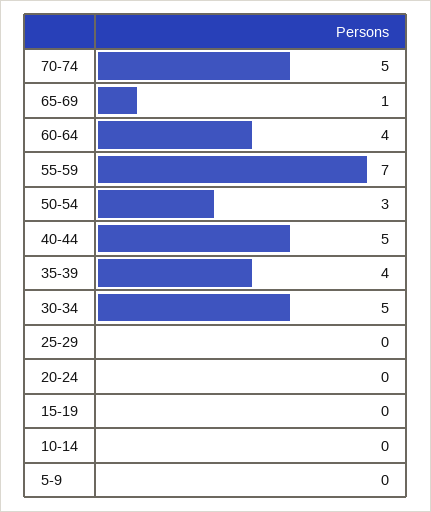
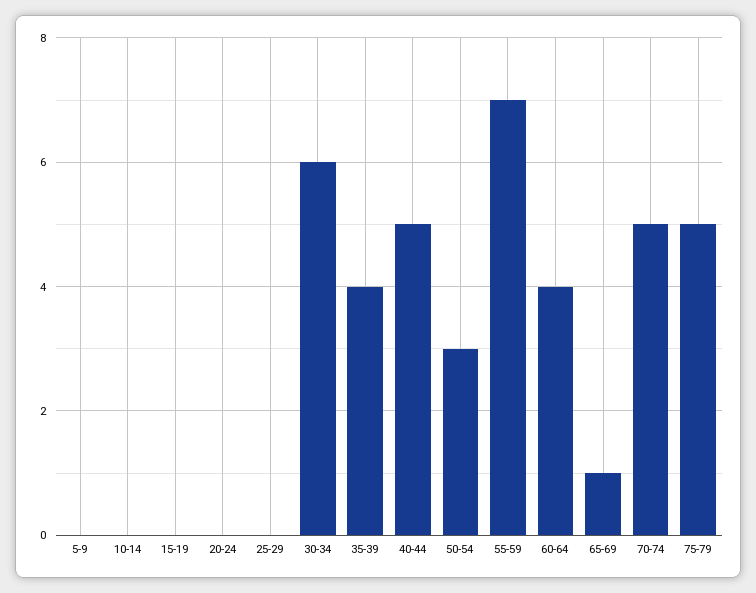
30-34: 5 -> 6
75-79: none -> 5

